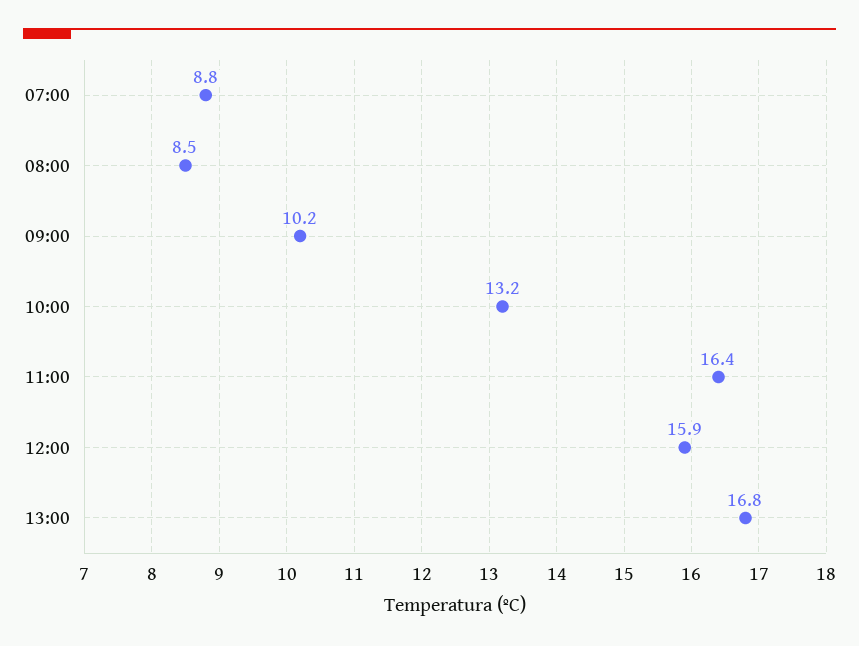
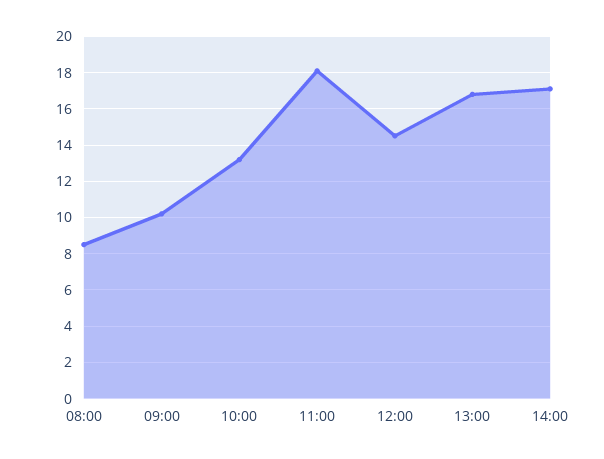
07:00: 8.8 -> none
11:00: 16.4 -> 18
12:00: 15.9 -> 14.5
14:00: none -> 17

